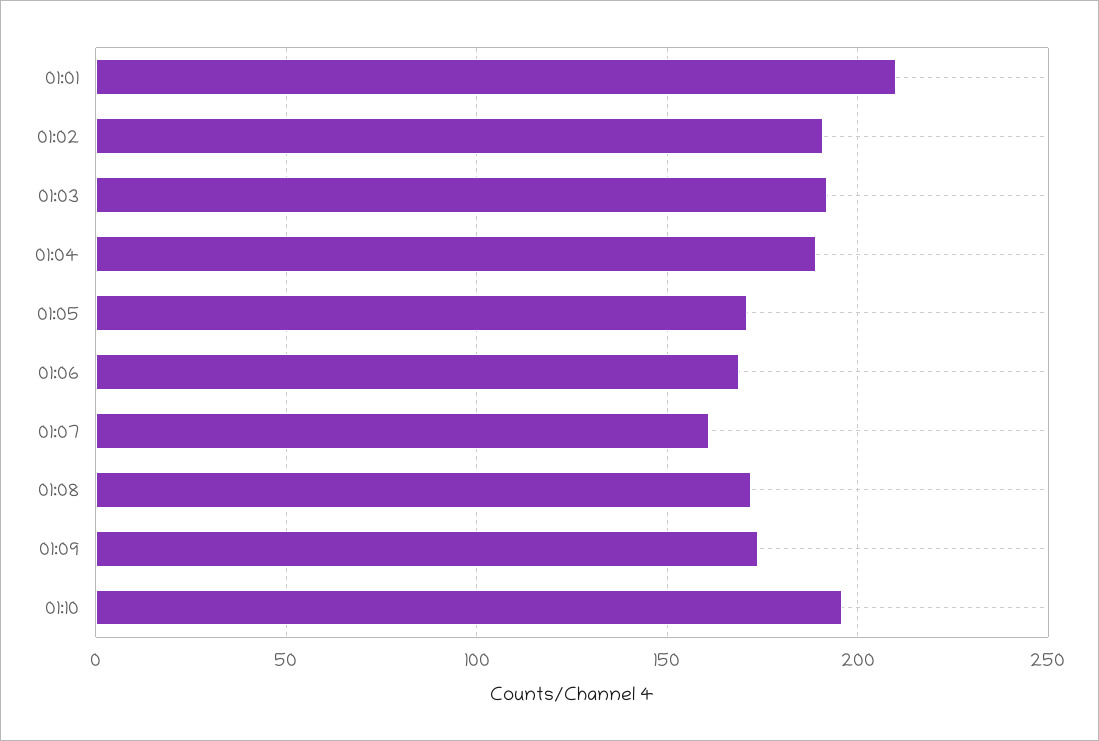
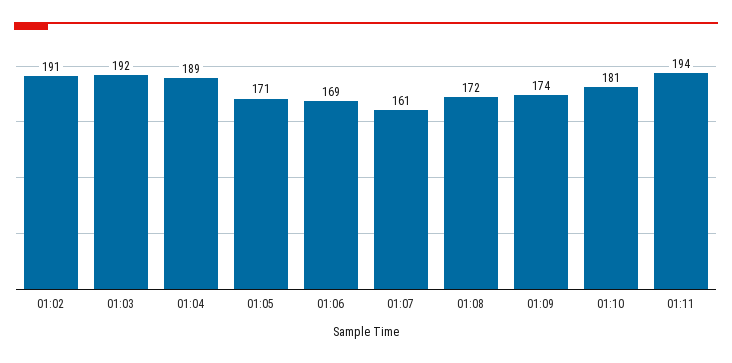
01:01: 210 -> none
01:10: 195 -> 181
01:11: none -> 194

